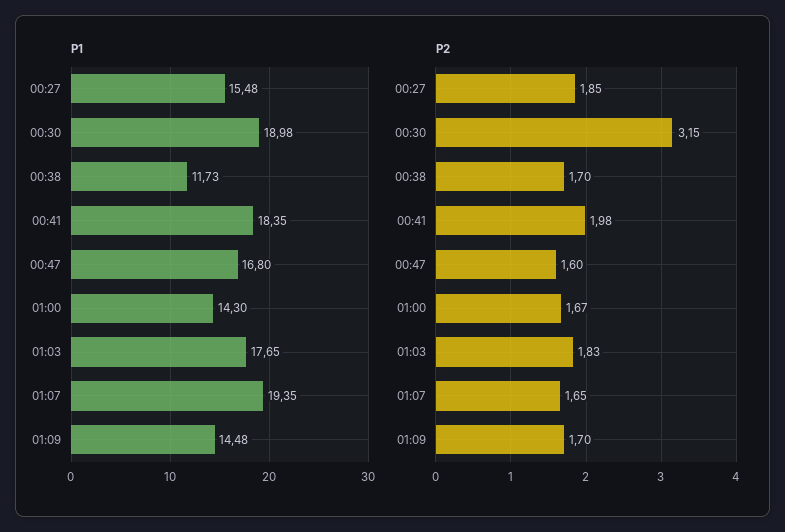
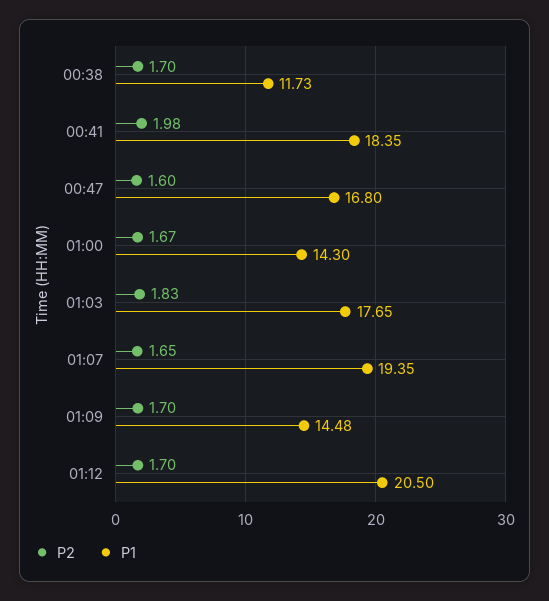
P1, 00:27: 15.48 -> none
P1, 00:30: 18.98 -> none
P2, 00:27: 1.85 -> none
P2, 00:30: 3.15 -> none
P2, 01:12: none -> 1.7
P1, 01:12: none -> 20.5

